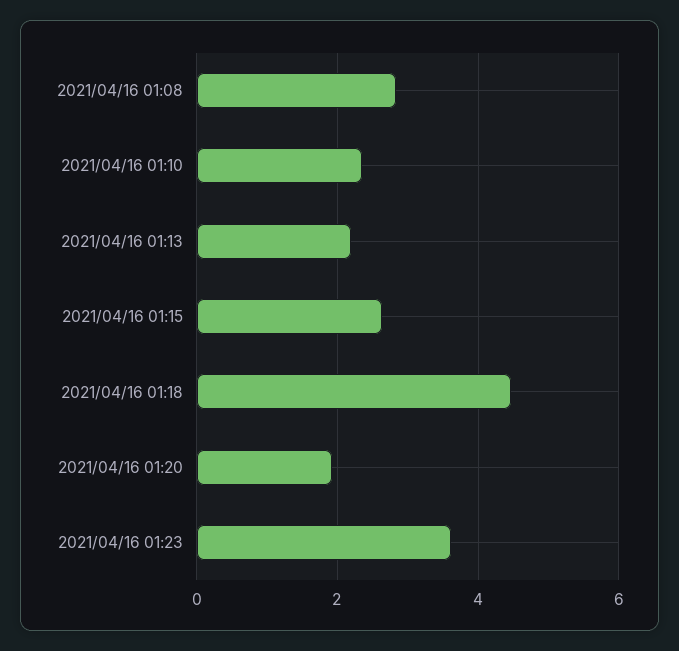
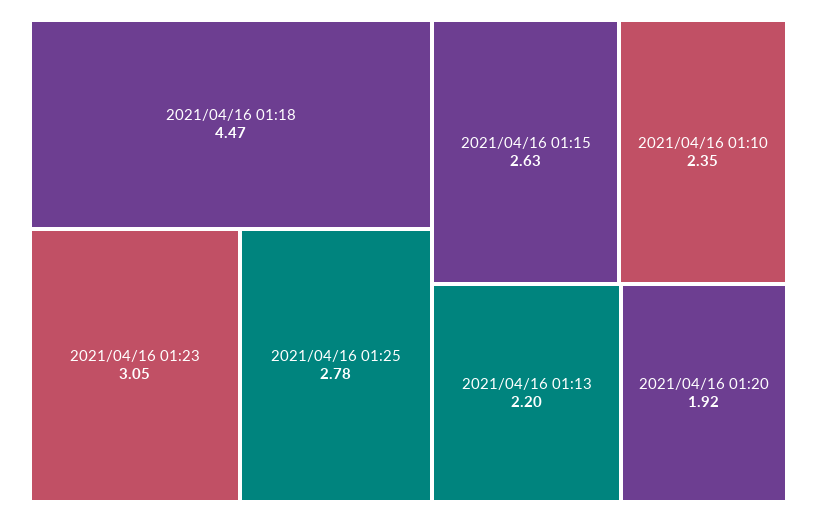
2021/04/16 01:08: 2.8 -> none
2021/04/16 01:23: 3.6 -> 3.05
2021/04/16 01:25: none -> 2.78

